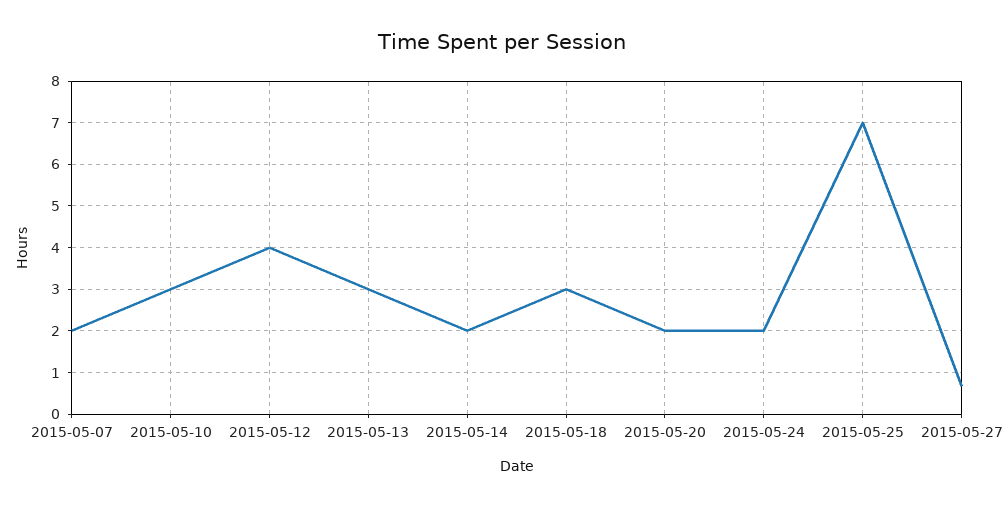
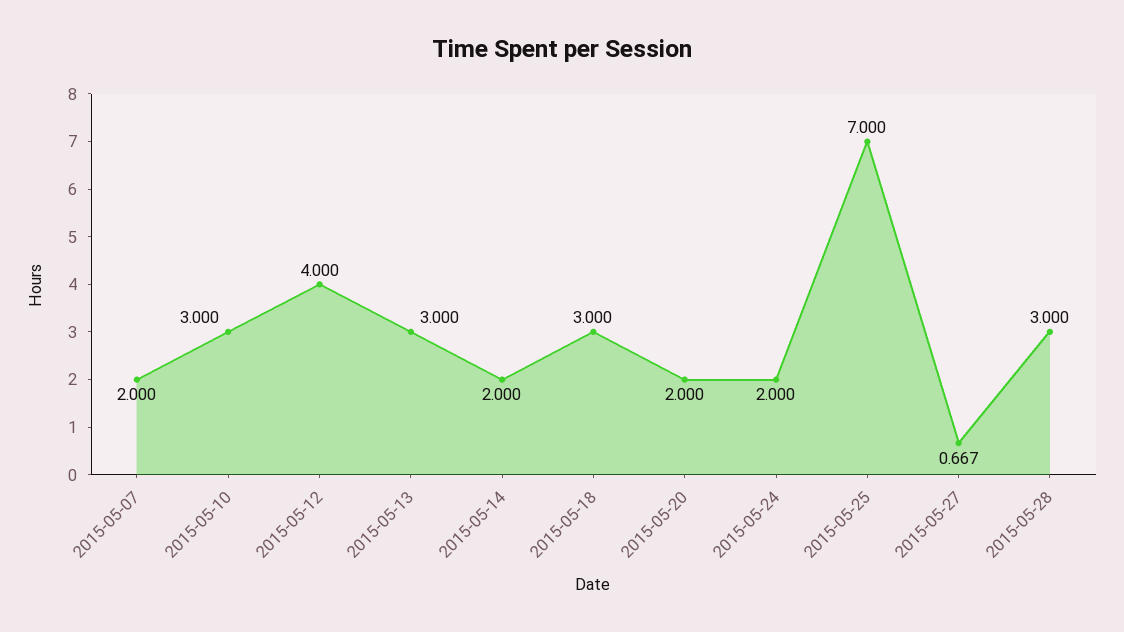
2015-05-28: none -> 3

